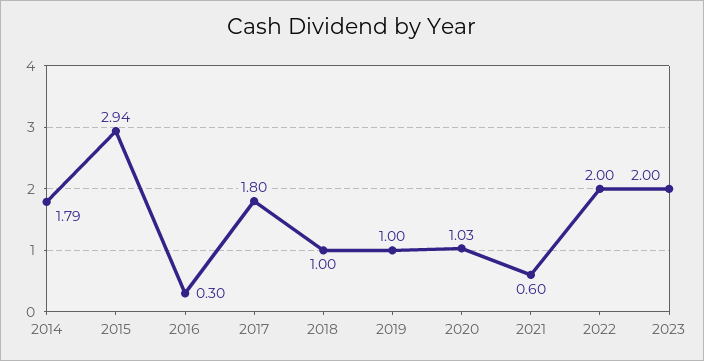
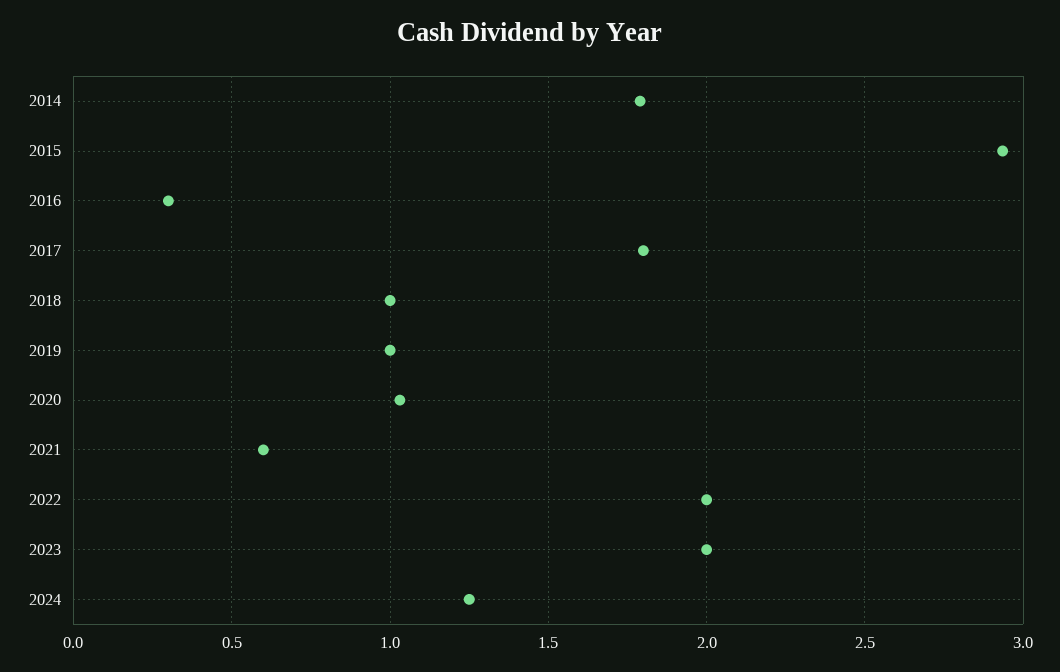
2024: none -> 1.25

